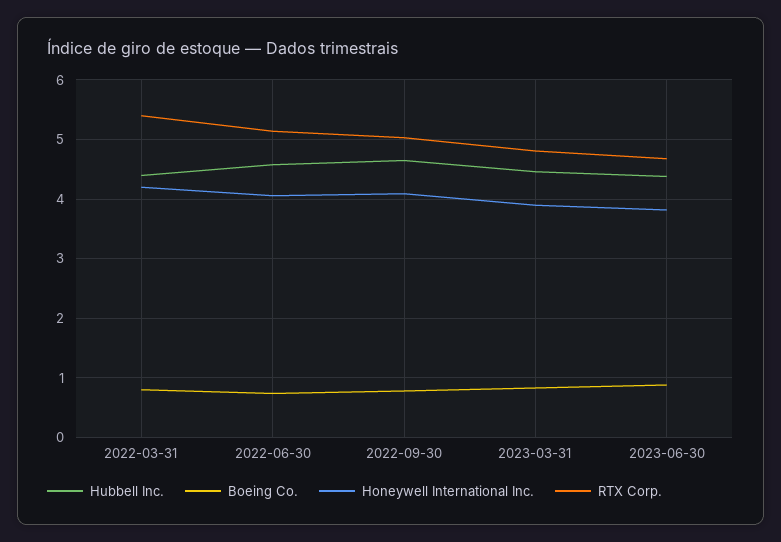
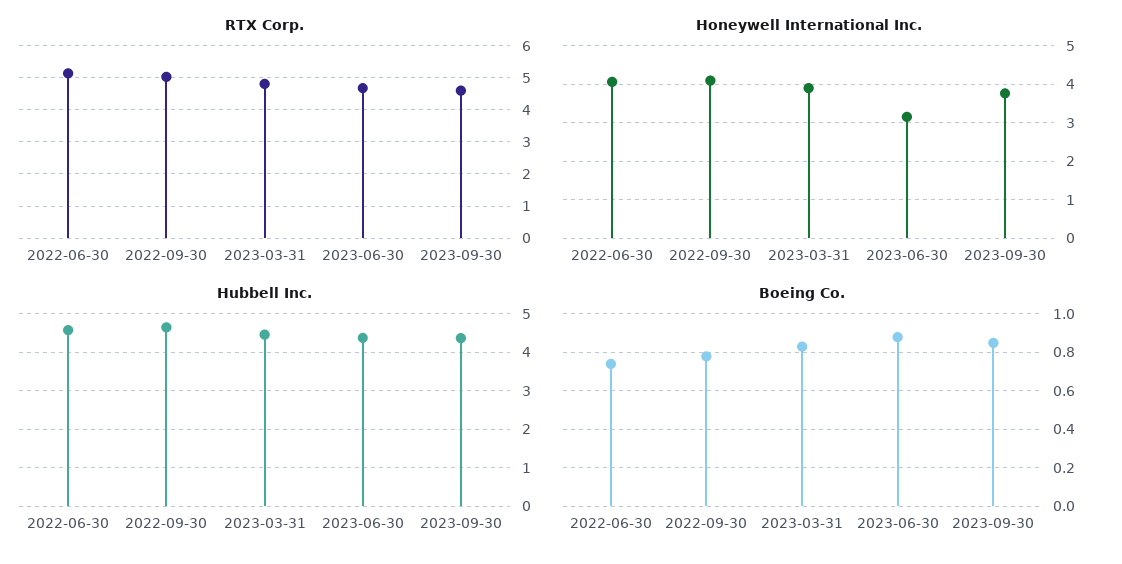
Hubbell Inc., 2022-03-31: 4.4 -> none
Boeing Co., 2022-03-31: 0.8 -> none
Honeywell International Inc., 2022-03-31: 4.2 -> none
RTX Corp., 2022-03-31: 5.4 -> none
Honeywell International Inc., 2023-06-30: 3.8 -> 3.2
RTX Corp., 2023-09-30: none -> 4.6
Honeywell International Inc., 2023-09-30: none -> 3.8
Hubbell Inc., 2023-09-30: none -> 4.4
Boeing Co., 2023-09-30: none -> 0.85

